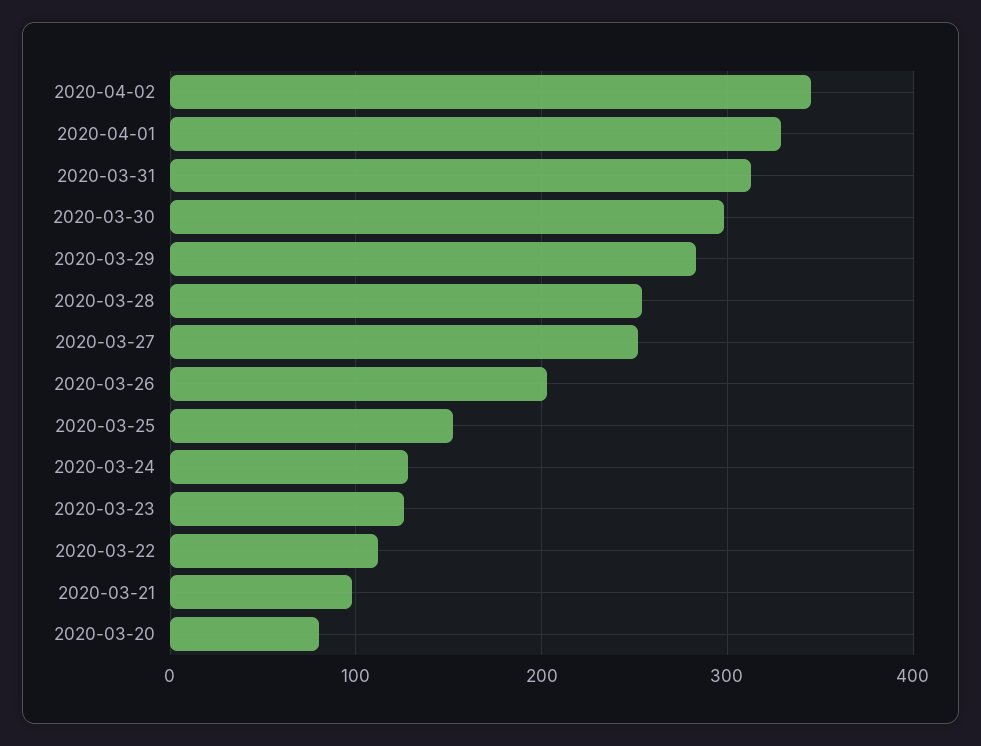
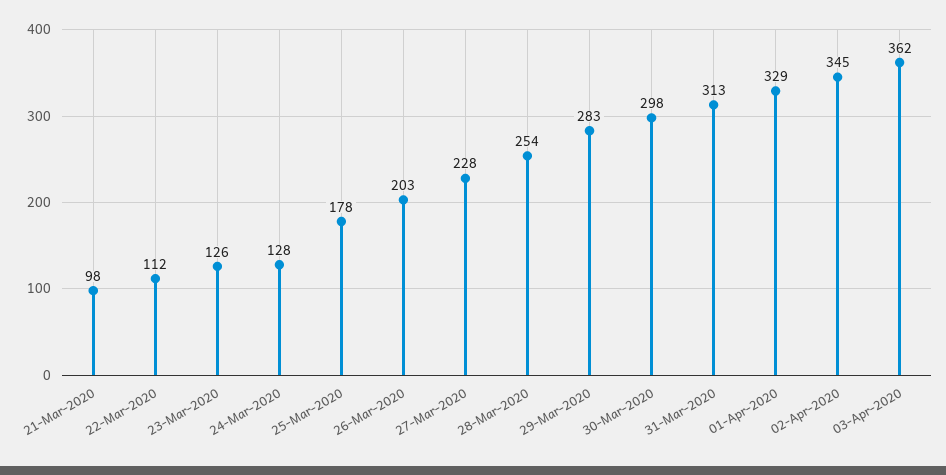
2020-03-27: 250 -> 228
2020-03-25: 150 -> 178
2020-03-20: 80 -> none
03-Apr-2020: none -> 362

